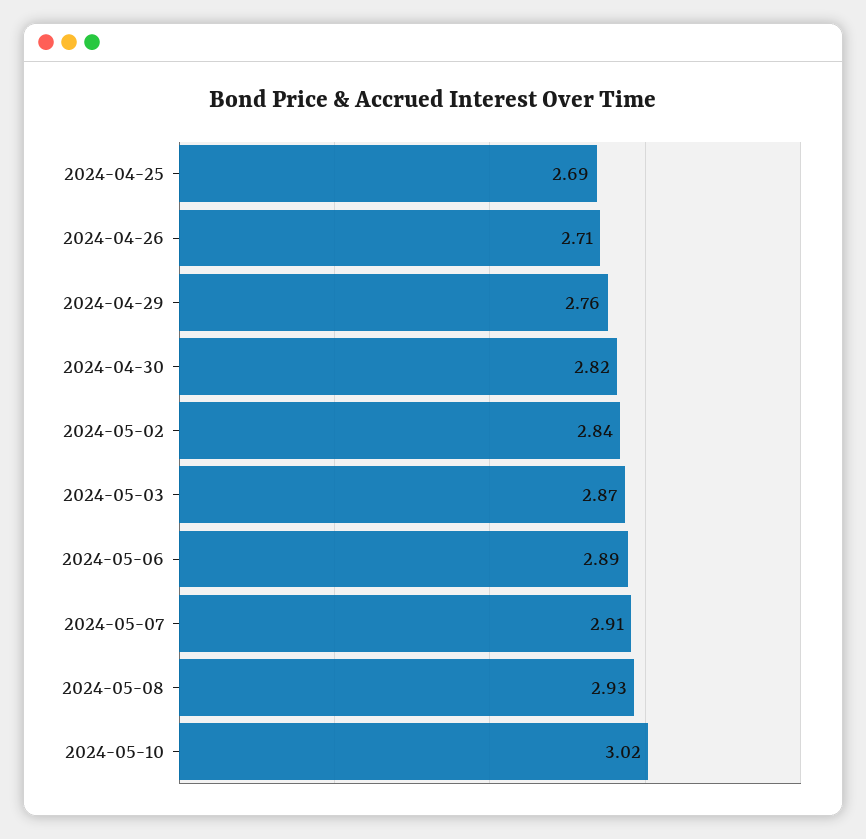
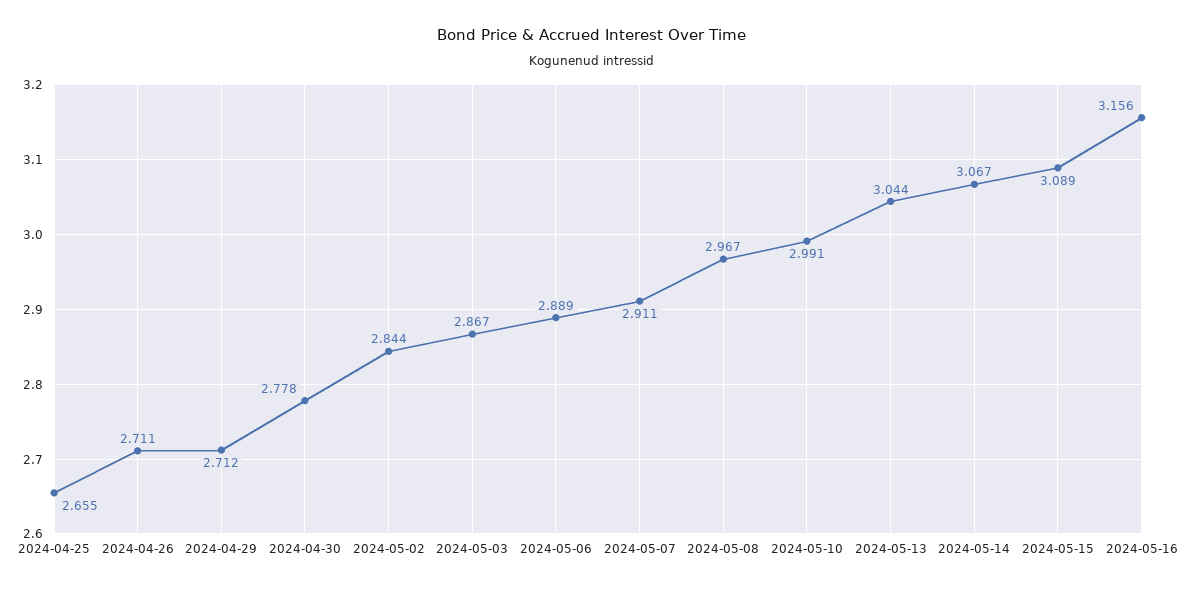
2024-04-25: 2.69 -> 2.655
2024-04-29: 2.76 -> 2.712
2024-04-30: 2.82 -> 2.778
2024-05-08: 2.93 -> 2.967
2024-05-10: 3.02 -> 2.991
2024-05-13: none -> 3.044
2024-05-14: none -> 3.067
2024-05-15: none -> 3.089
2024-05-16: none -> 3.156

